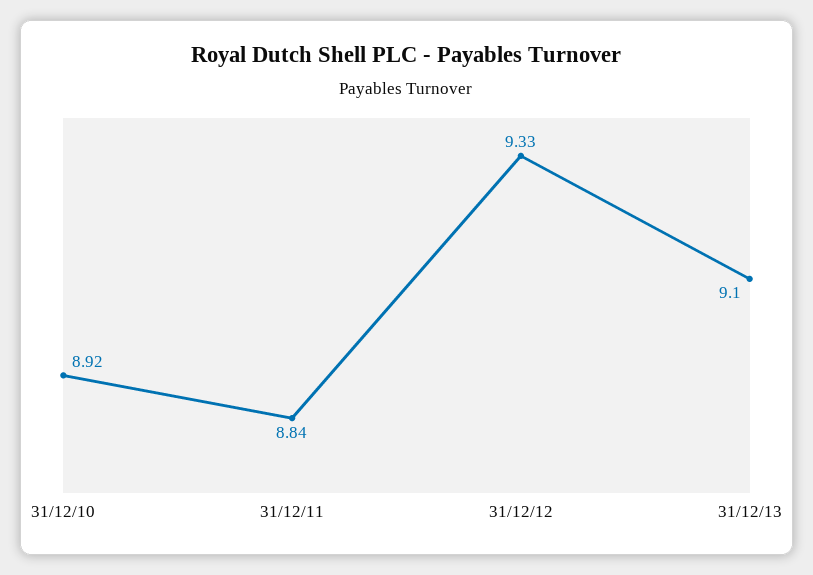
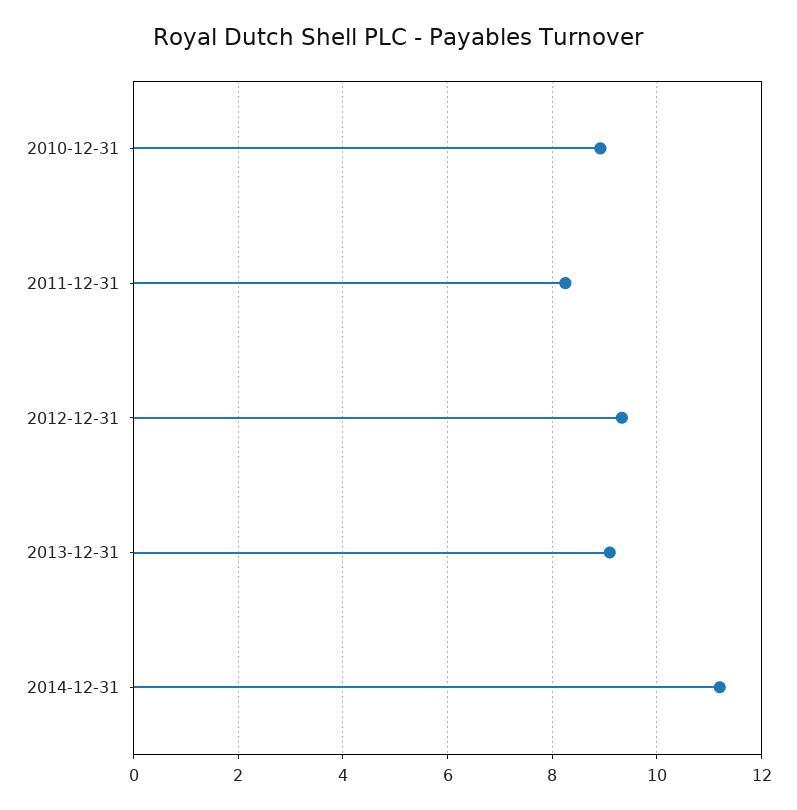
31/12/11: 8.84 -> 8.2
2014-12-31: none -> 11.2

